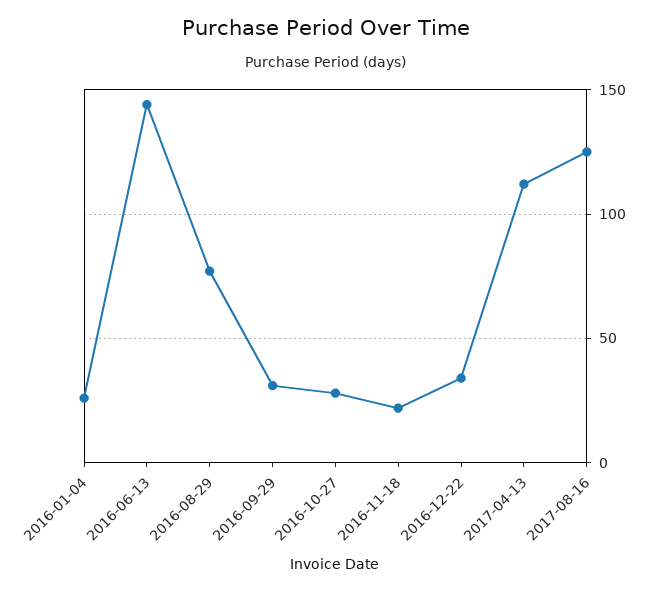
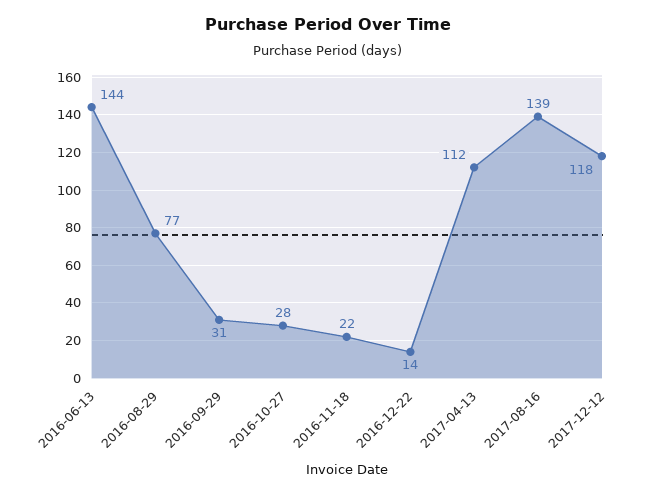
2016-01-04: 25 -> none
2016-12-22: 35 -> 14
2017-08-16: 125 -> 139
2017-12-12: none -> 118

